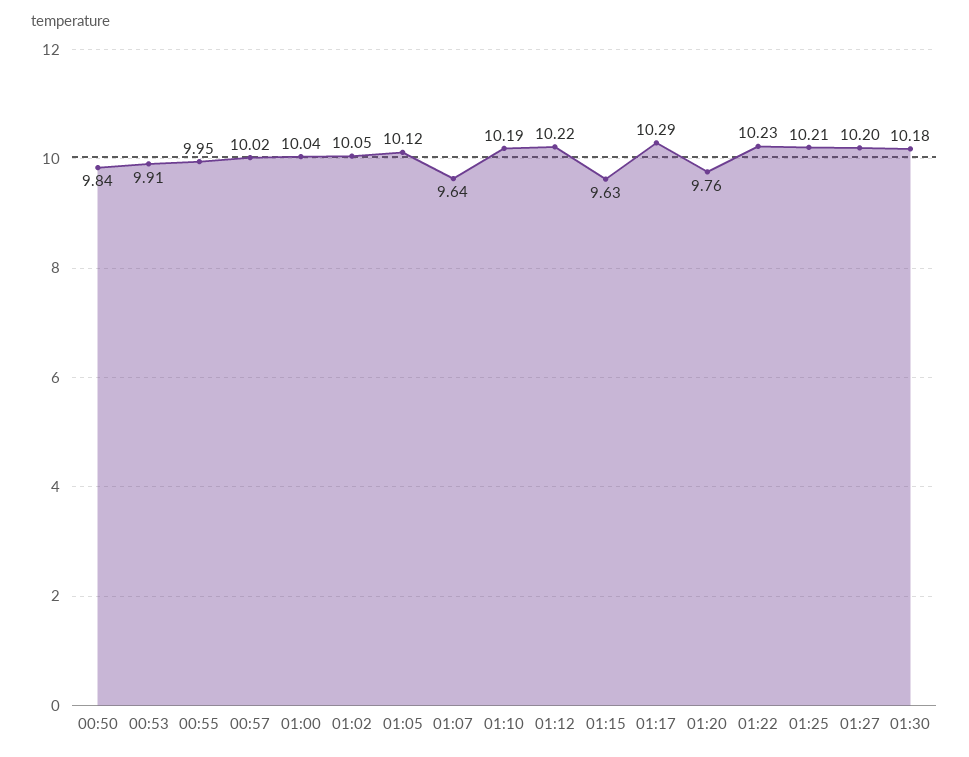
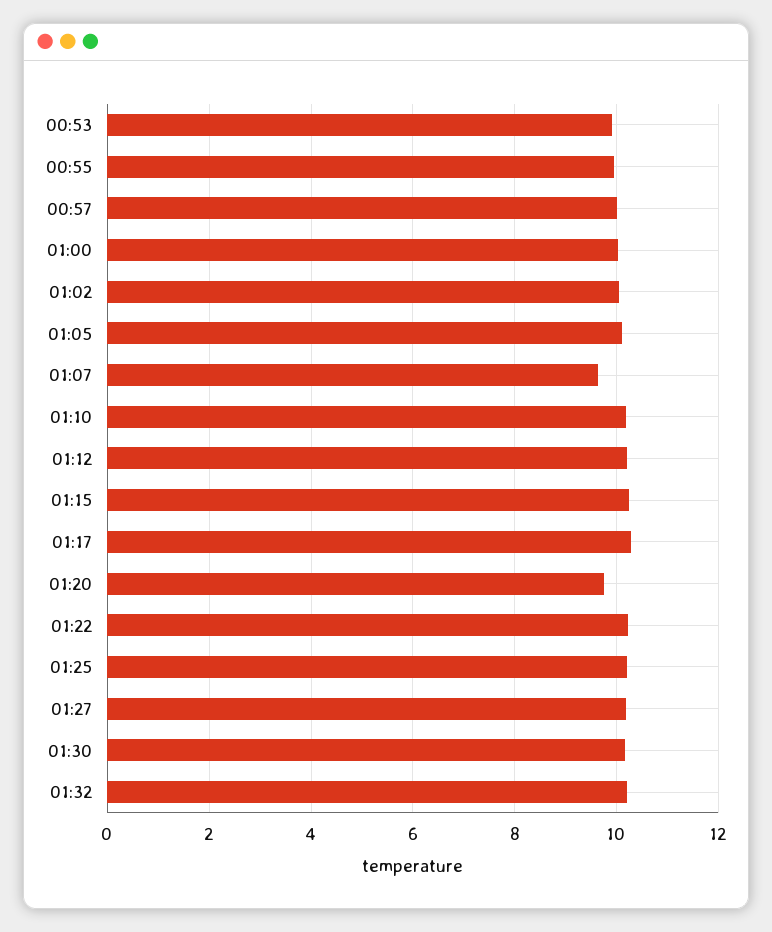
00:50: 9.84 -> none
01:15: 9.63 -> 10.2
01:32: none -> 10.2

